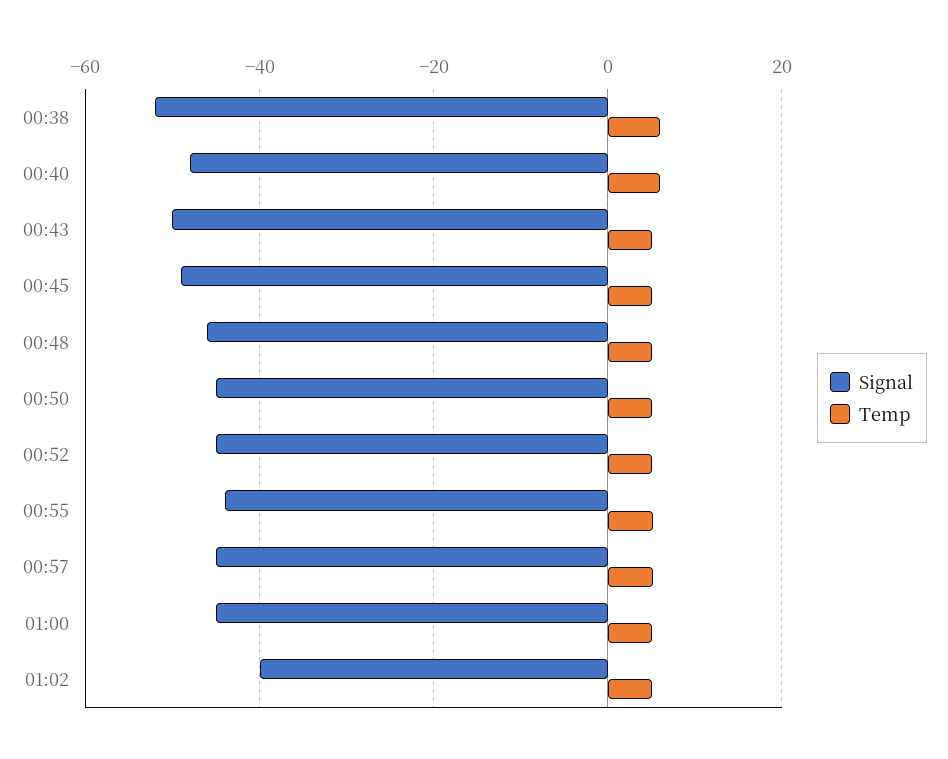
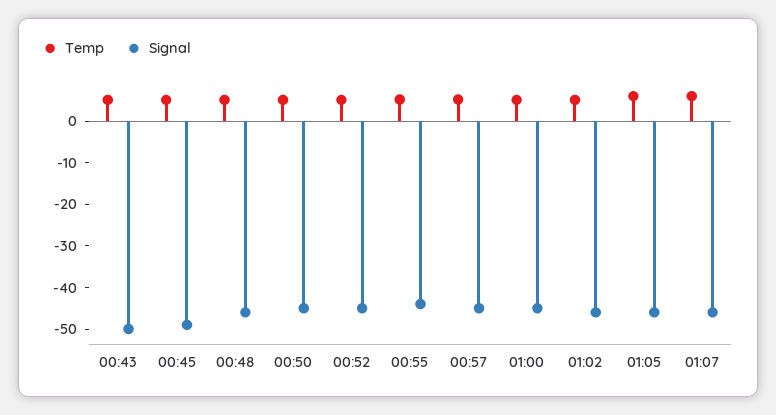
Signal, 00:38: -52 -> none
Temp, 00:38: 6 -> none
Signal, 00:40: -48 -> none
Temp, 00:40: 6 -> none
Signal, 01:02: -40 -> -46
Temp, 01:05: none -> 6
Signal, 01:05: none -> -46
Temp, 01:07: none -> 6
Signal, 01:07: none -> -46

